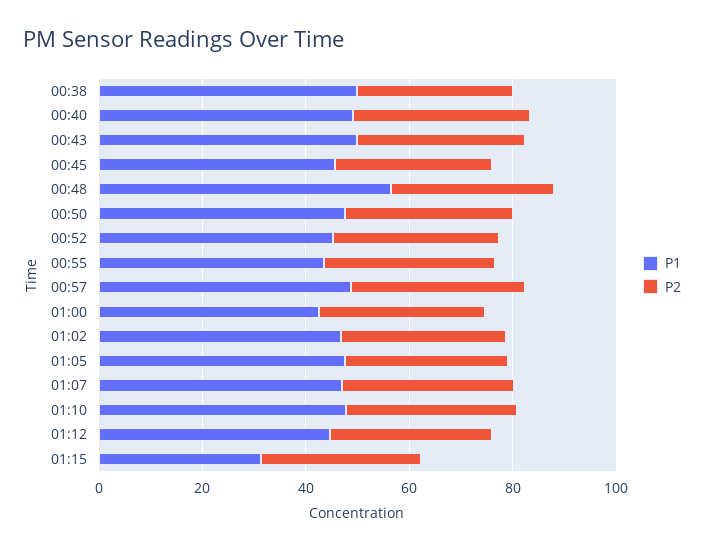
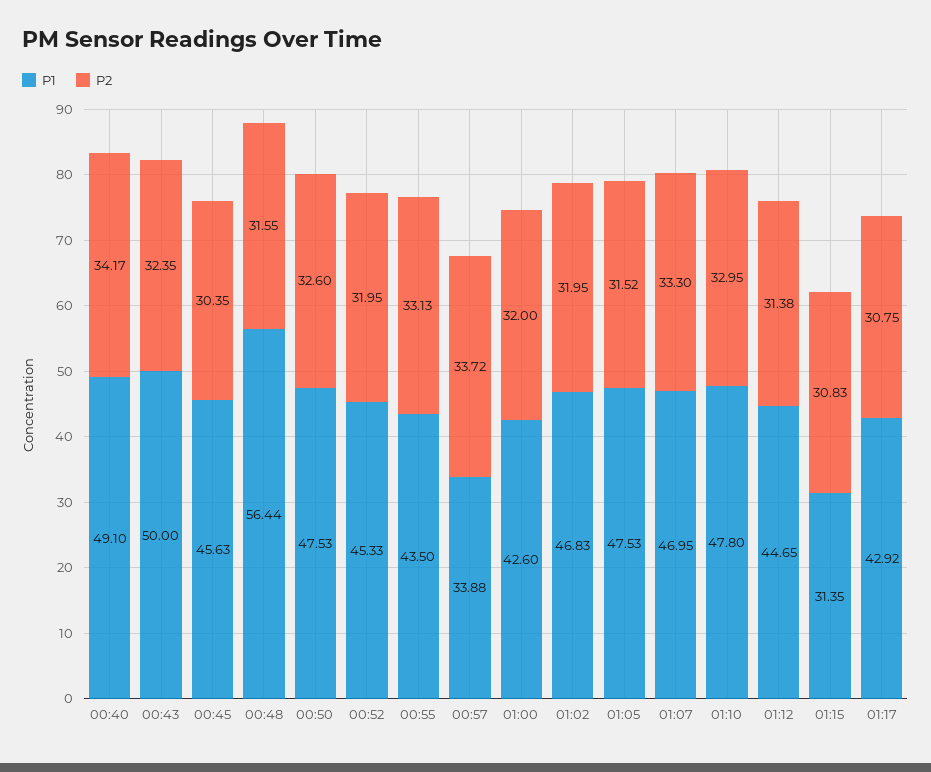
P1, 00:38: 50 -> none
P2, 00:38: 30 -> none
P1, 00:57: 50 -> 33.88
P1, 01:17: none -> 42.92
P2, 01:17: none -> 30.75

